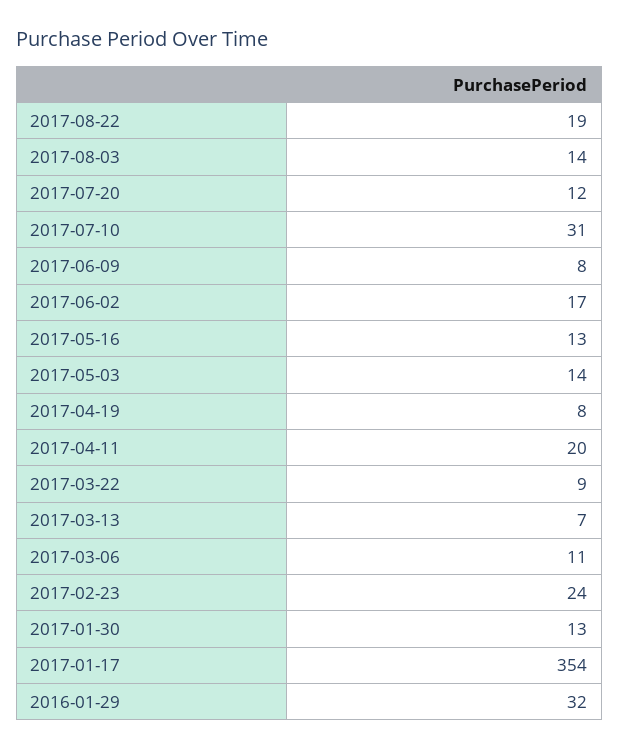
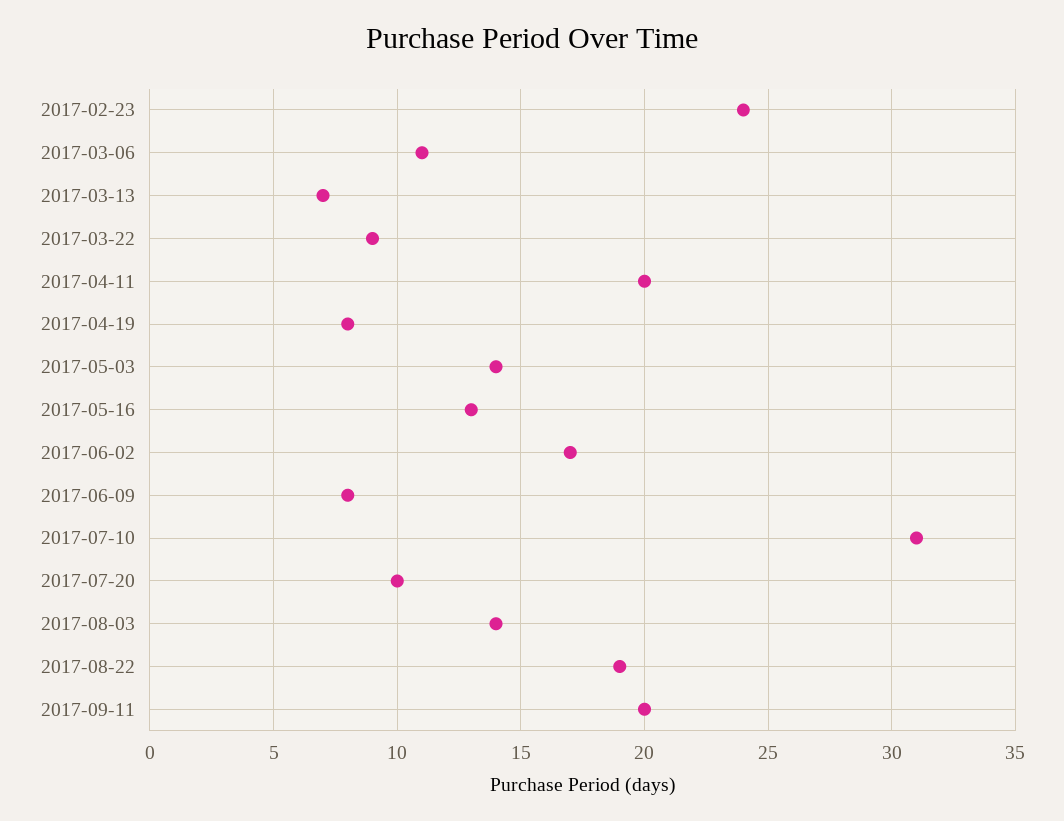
2017-07-20: 12 -> 10
2017-01-30: 13 -> none
2017-01-17: 354 -> none
2016-01-29: 32 -> none
2017-09-11: none -> 20

